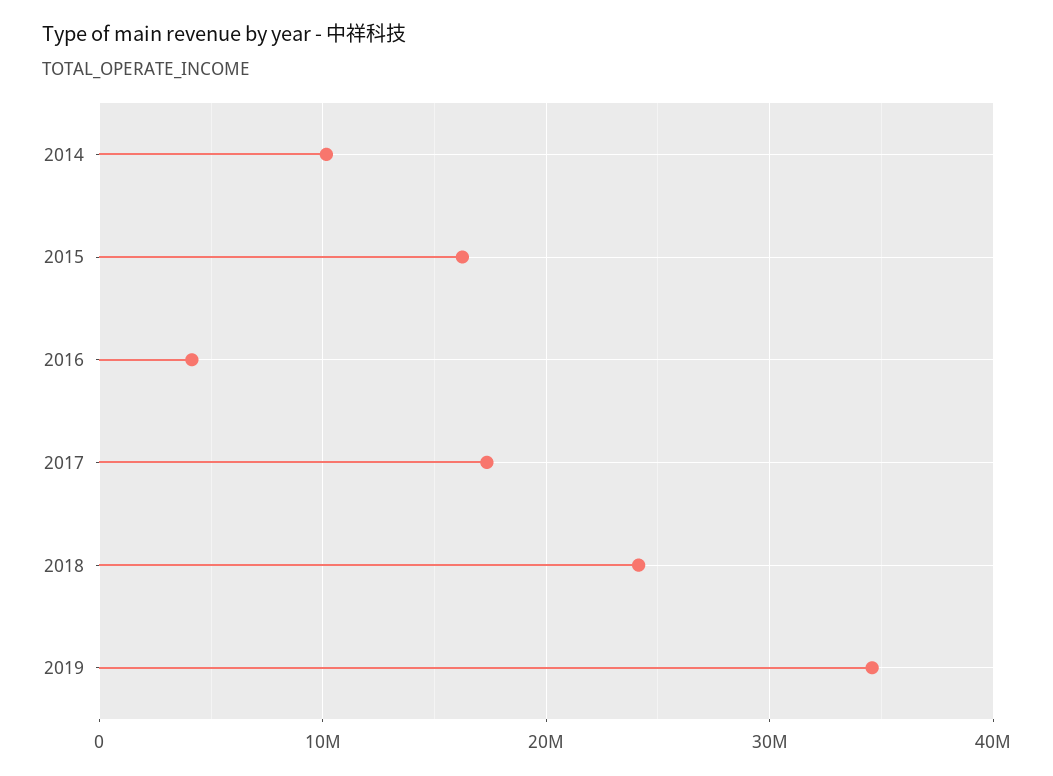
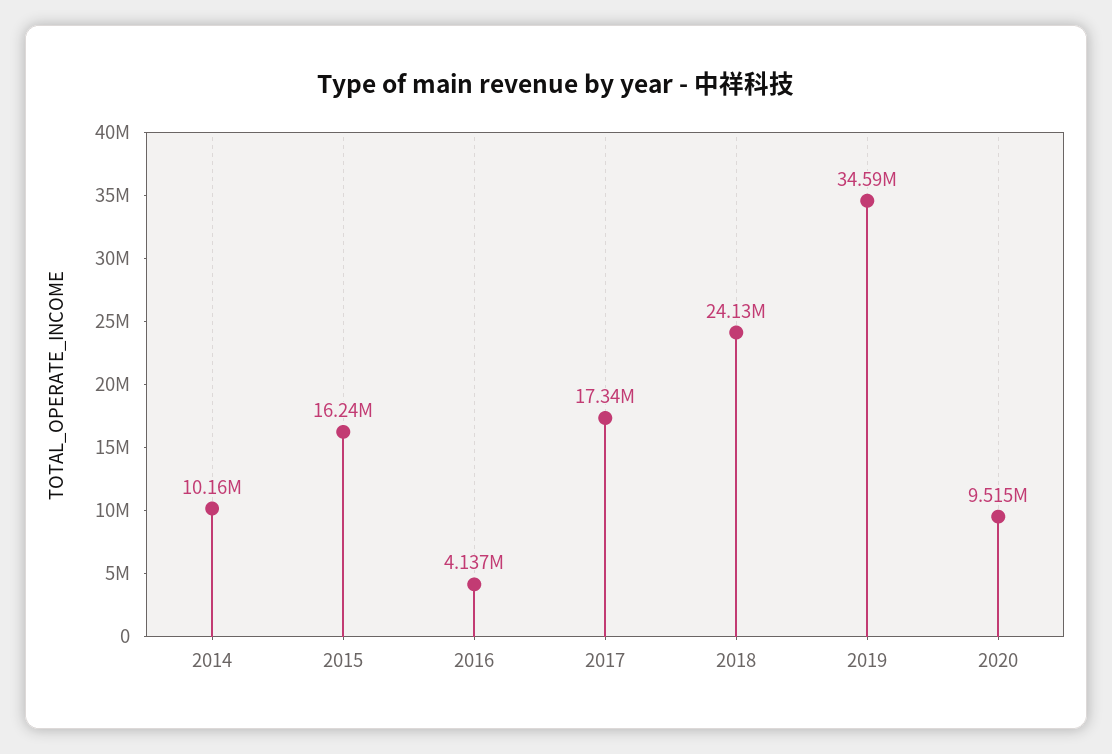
2020: none -> 9515000

